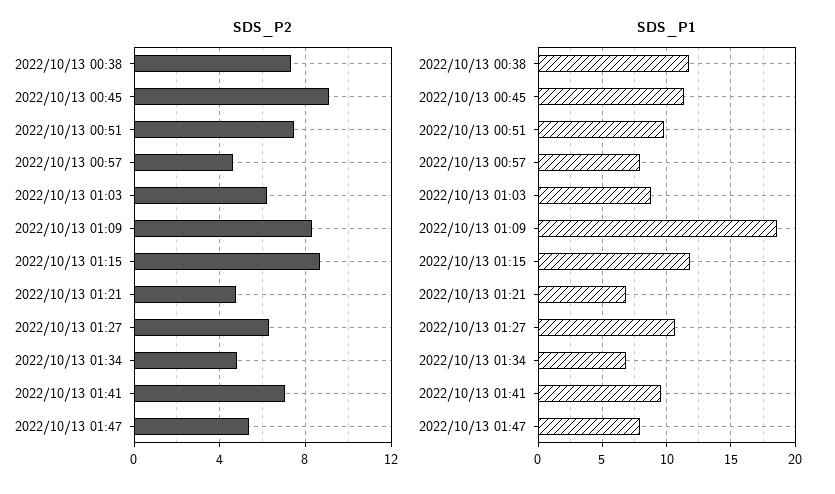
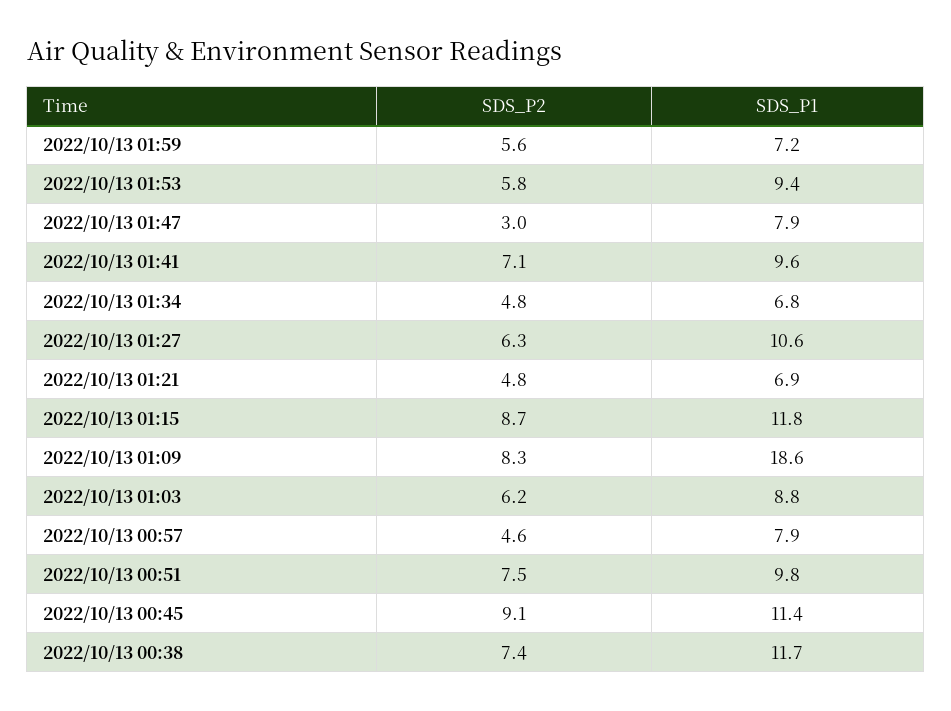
SDS_P2, 2022/10/13 01:47: 5.5 -> 3
SDS_P2, 2022/10/13 01:59: none -> 5.6
SDS_P1, 2022/10/13 01:59: none -> 7.2
SDS_P2, 2022/10/13 01:53: none -> 5.8
SDS_P1, 2022/10/13 01:53: none -> 9.4

